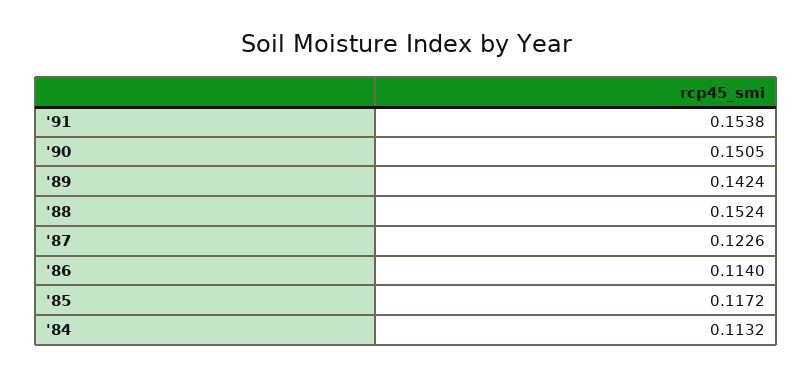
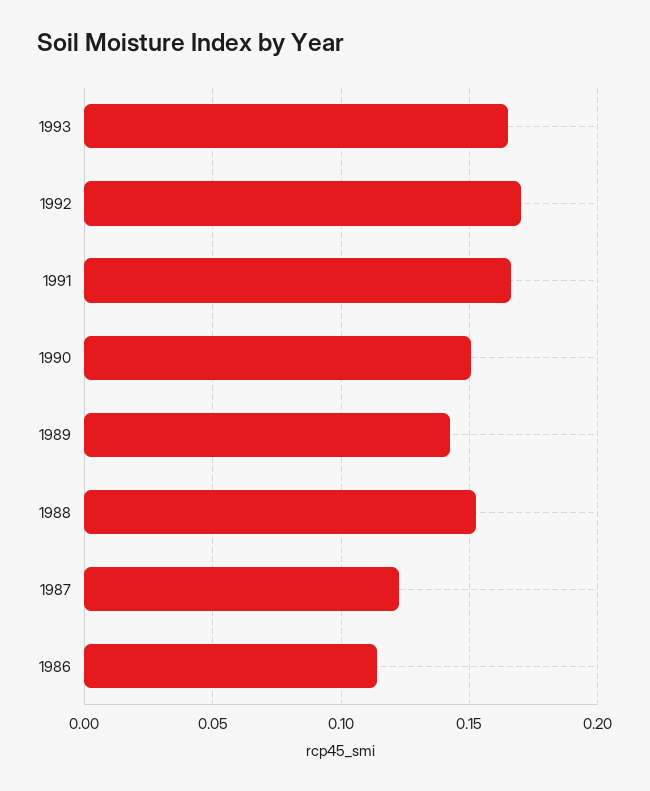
'91: 0.1538 -> 0.165
'85: 0.1172 -> none
'84: 0.1132 -> none
1993: none -> 0.165
1992: none -> 0.17

